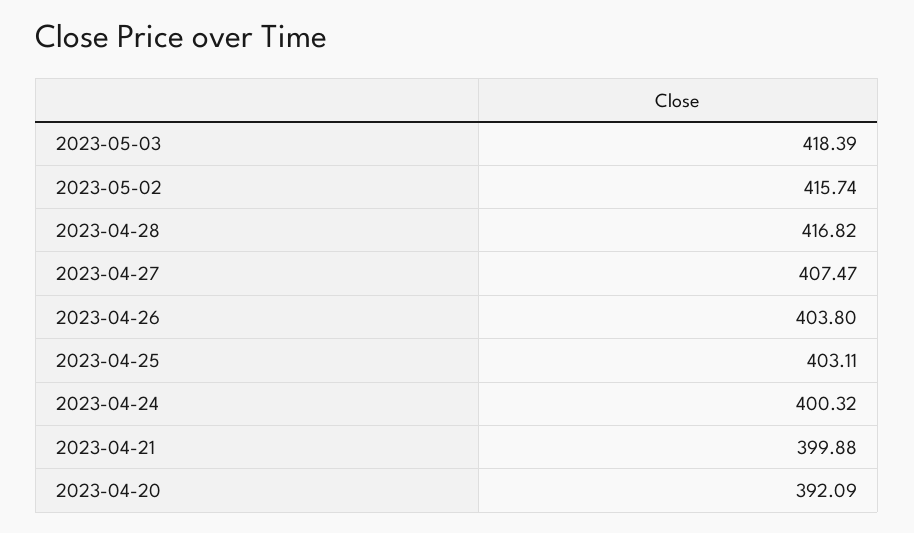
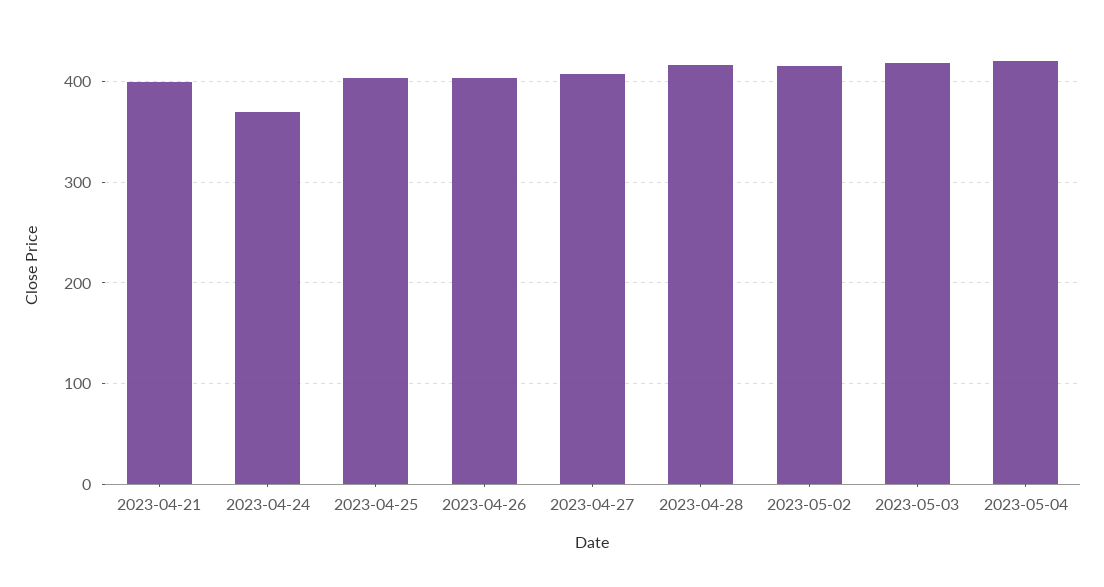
2023-04-24: 400.32 -> 370
2023-04-20: 392.09 -> none
2023-05-04: none -> 420

